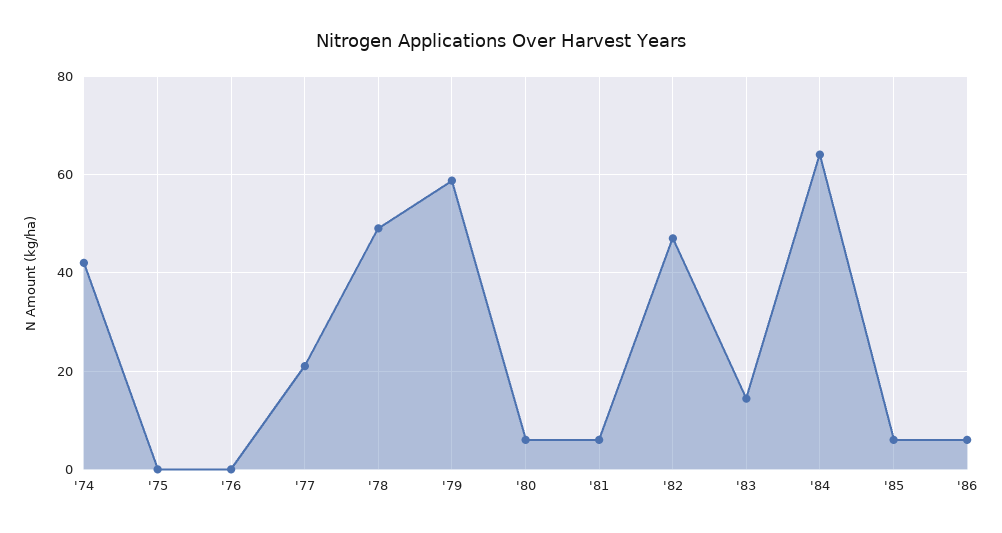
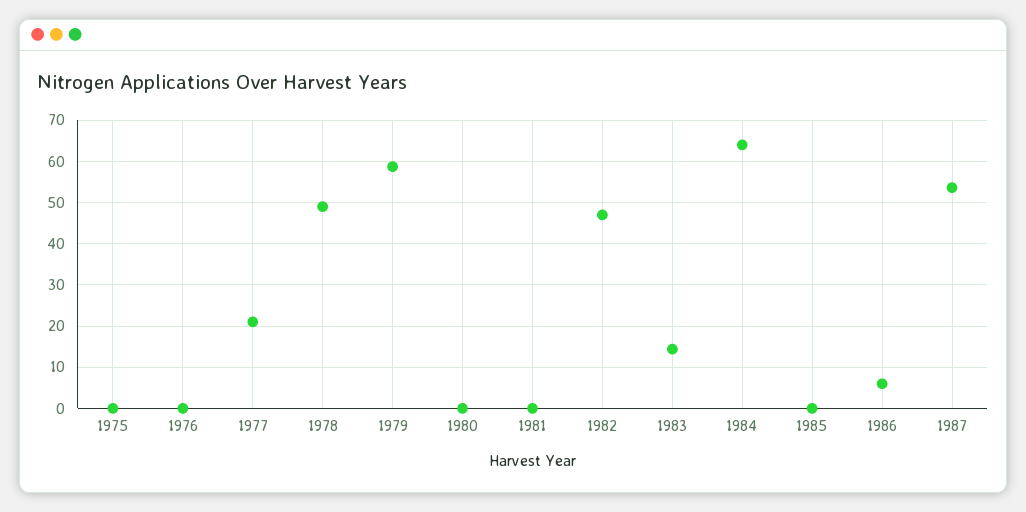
'74: 42 -> none
'80: 6 -> 0
'81: 6 -> 0
'85: 6 -> 0
1987: none -> 54

